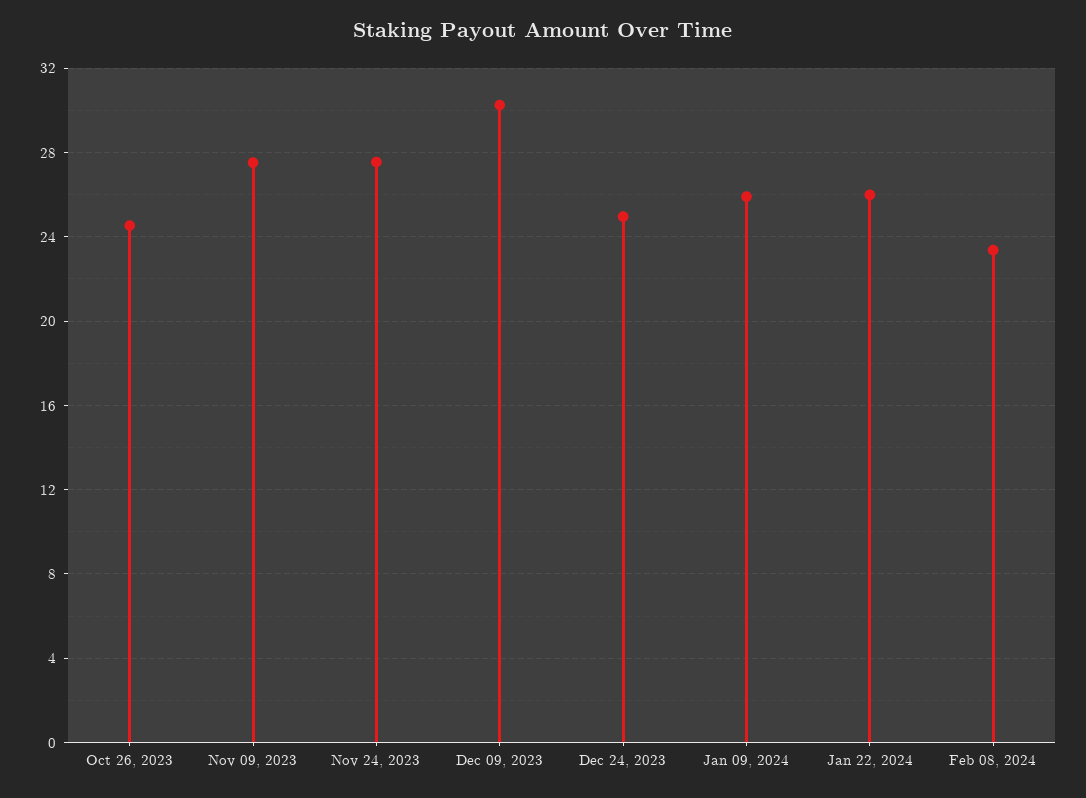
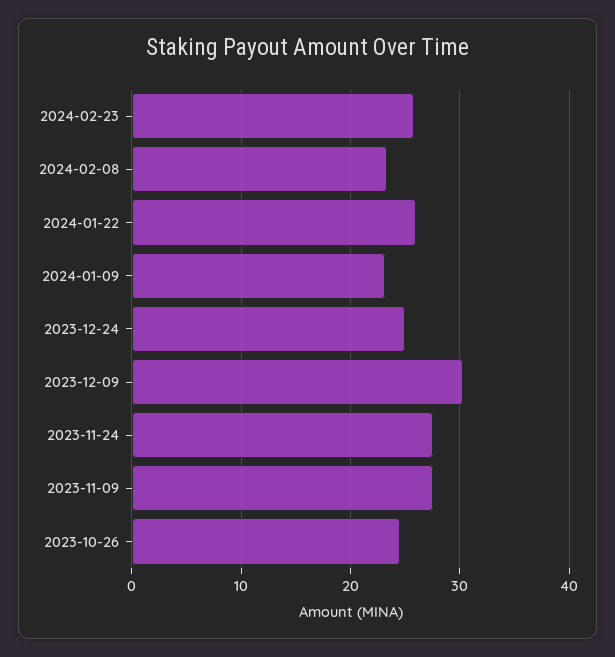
Jan 09, 2024: 26 -> 23
2024-02-23: none -> 26

